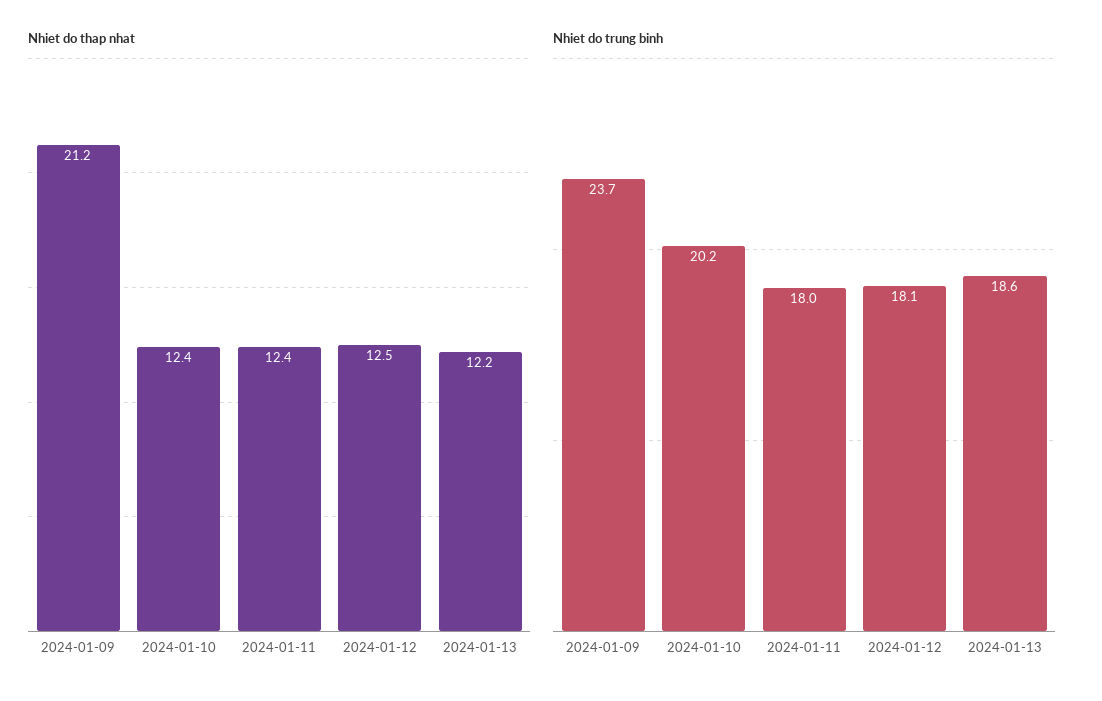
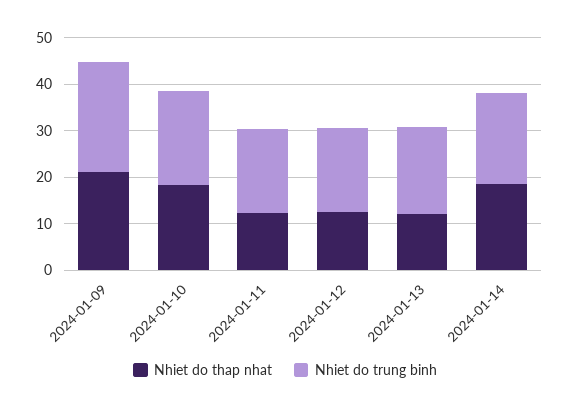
Nhiet do thap nhat, 2024-01-10: 12.4 -> 18
Nhiet do thap nhat, 2024-01-14: none -> 18
Nhiet do trung binh, 2024-01-14: none -> 20

